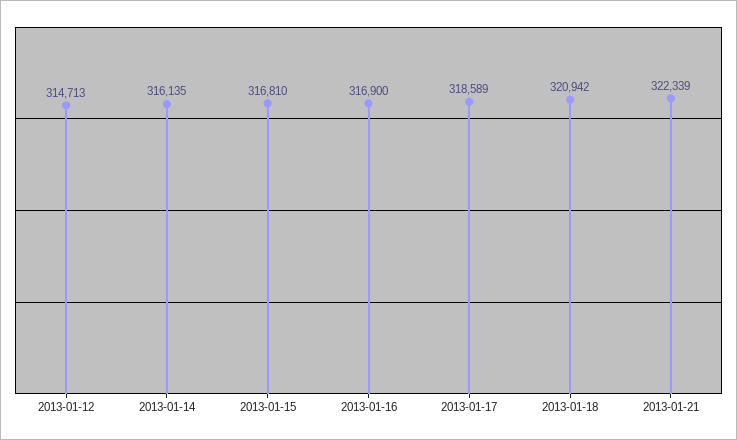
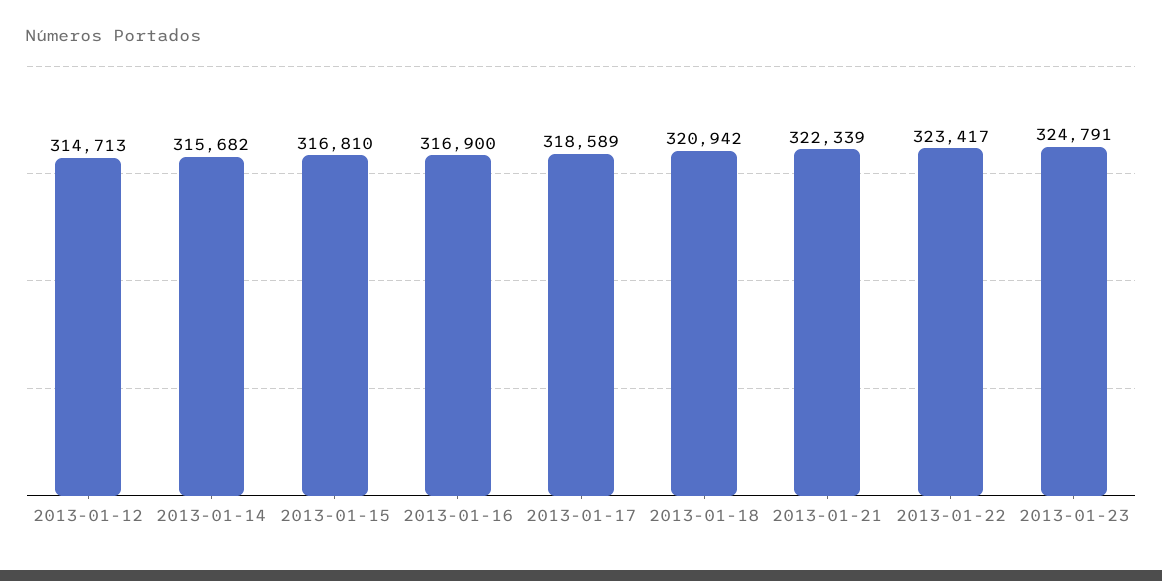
2013-01-14: 316135 -> 315682
2013-01-22: none -> 323417
2013-01-23: none -> 324791

